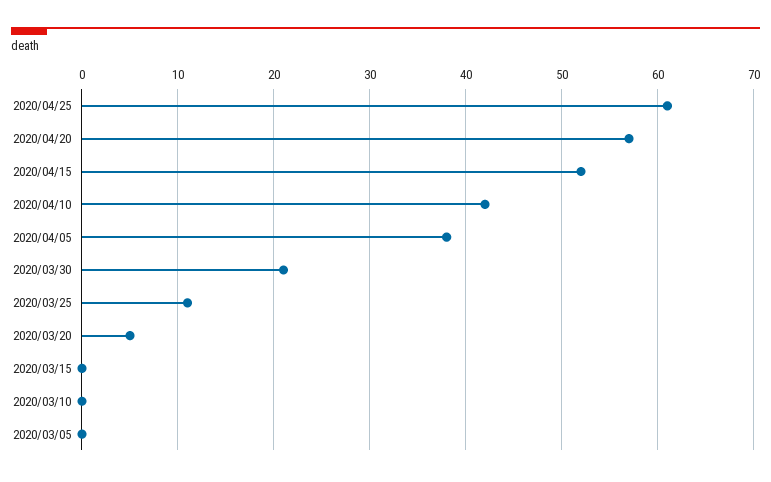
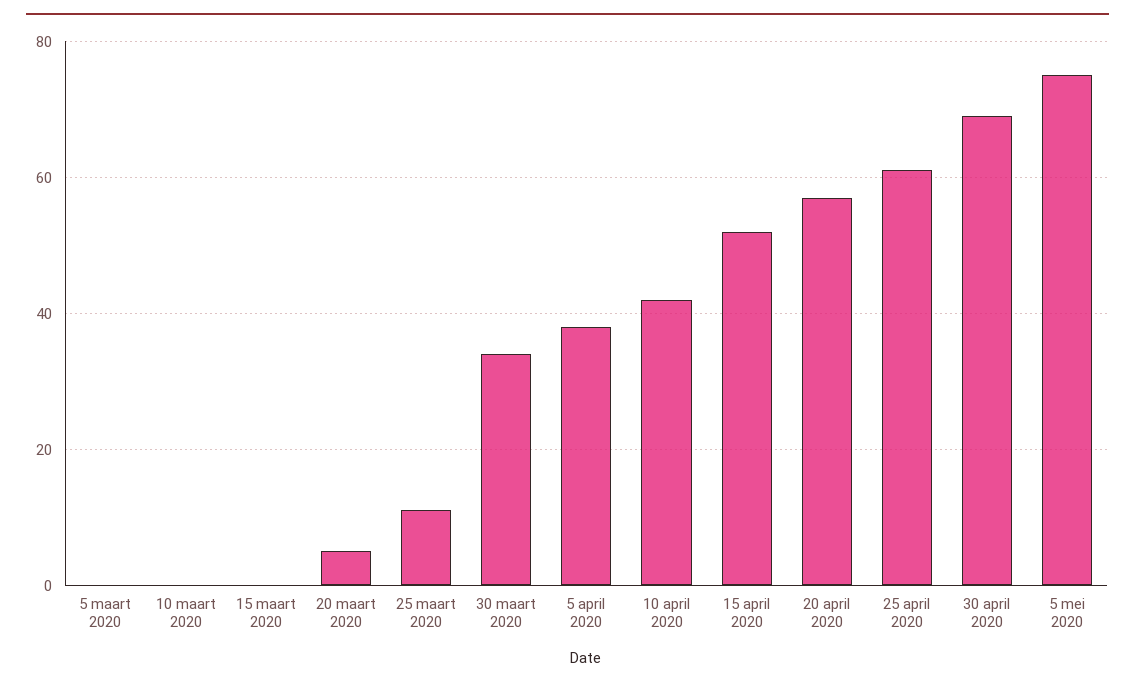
2020/03/30: 21 -> 35
30 april 2020: none -> 70
5 mei 2020: none -> 75

